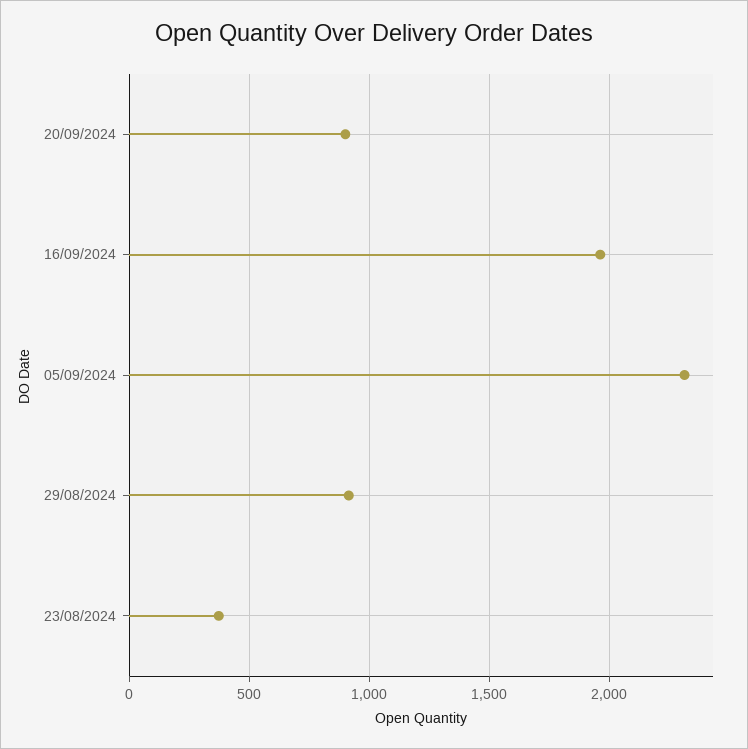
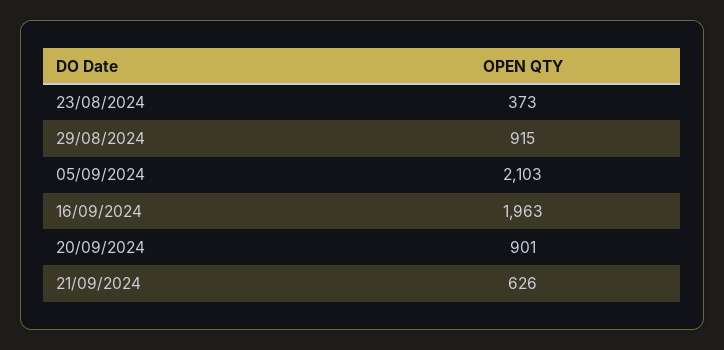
05/09/2024: 2300 -> 2103
21/09/2024: none -> 626

